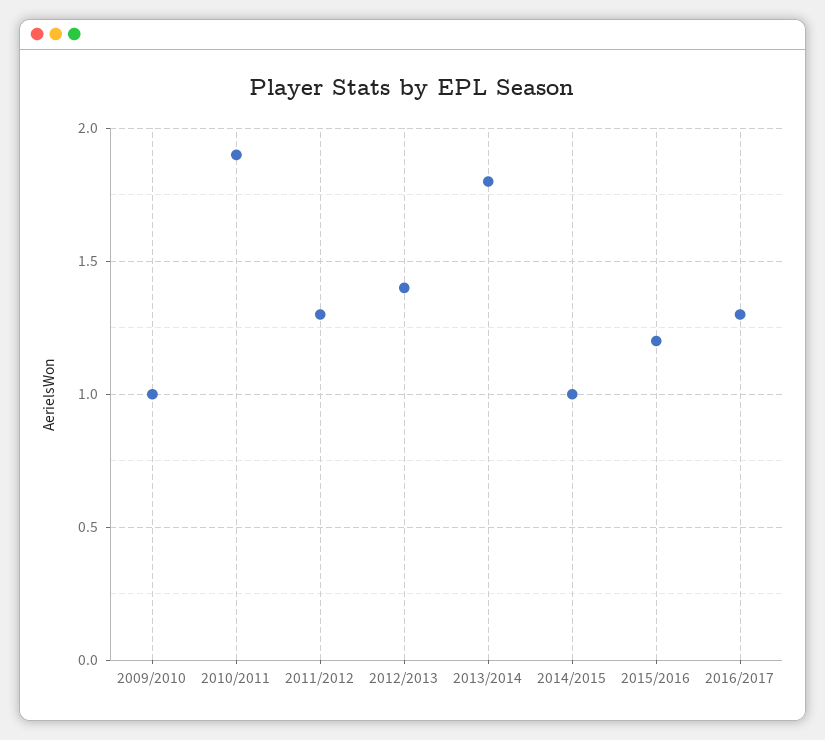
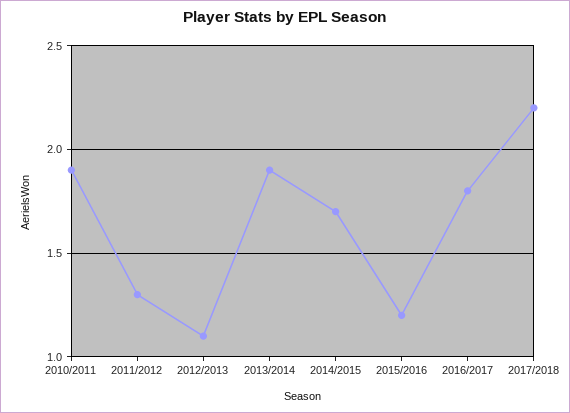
2009/2010: 1 -> none
2012/2013: 1.4 -> 1.1
2013/2014: 1.8 -> 1.9
2014/2015: 1 -> 1.7
2016/2017: 1.3 -> 1.8
2017/2018: none -> 2.2

